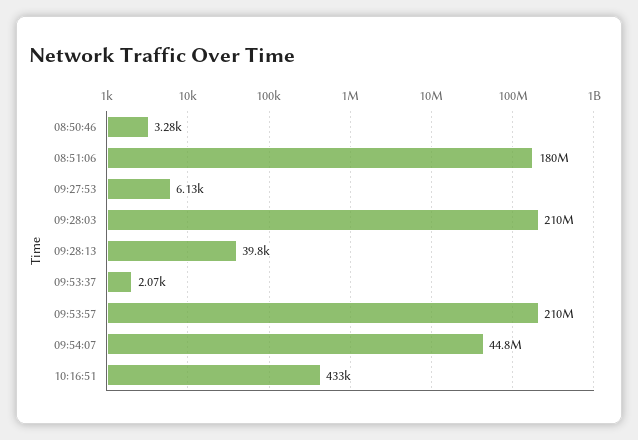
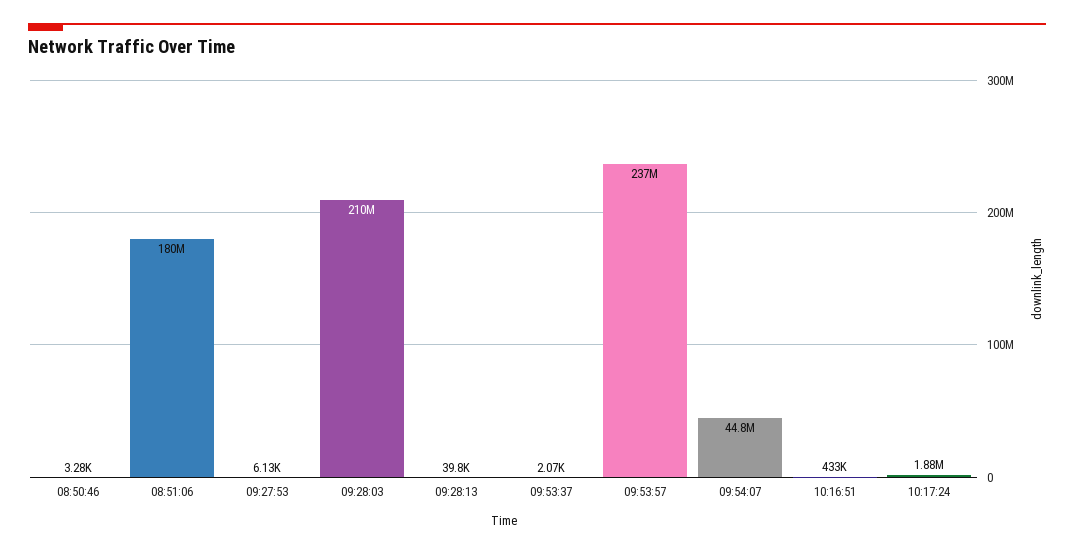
09:53:57: 210000000 -> 237000000
10:17:24: none -> 1880000

